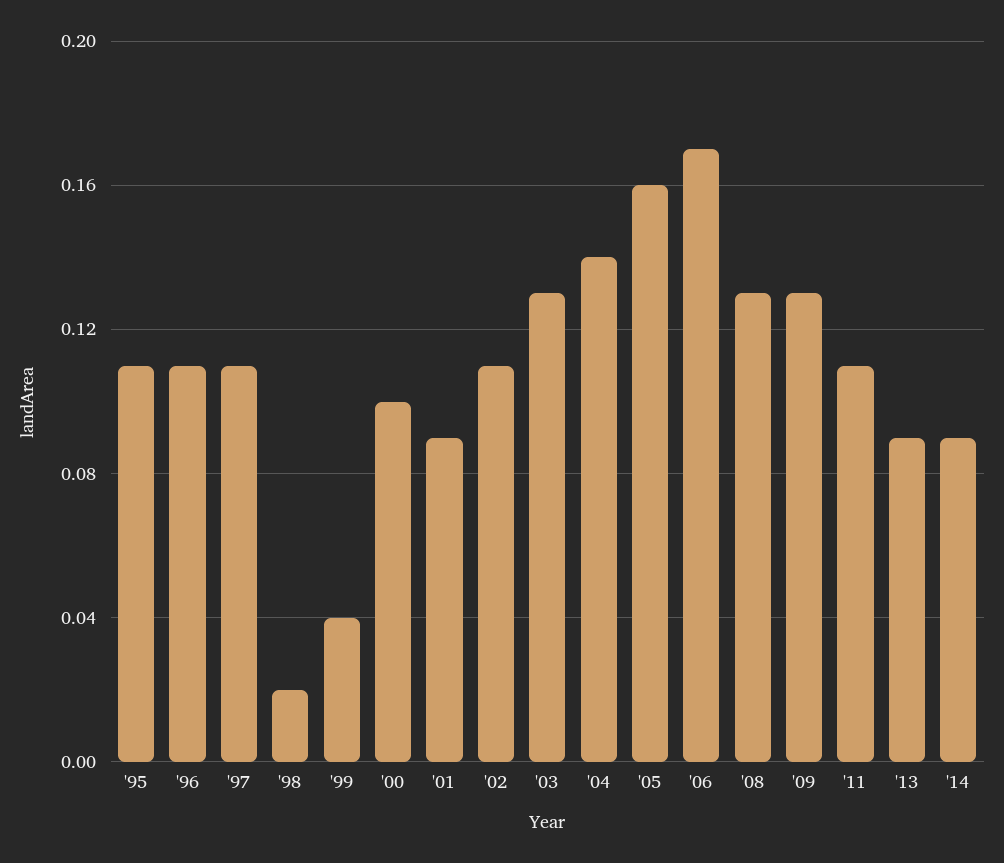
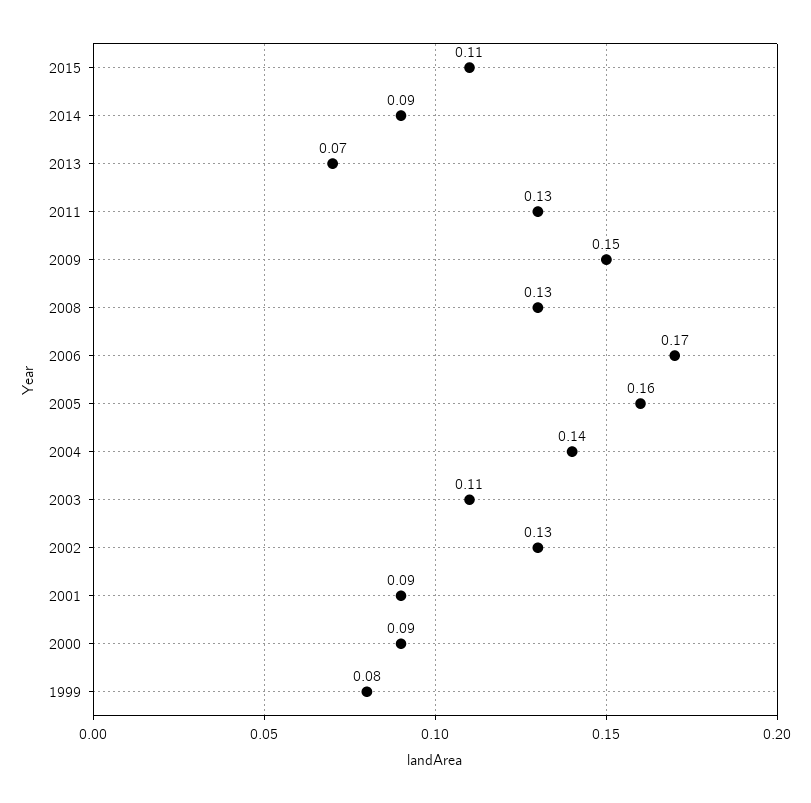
'95: 0.11 -> none
'96: 0.11 -> none
'97: 0.11 -> none
'98: 0.02 -> none
'99: 0.04 -> 0.08
'00: 0.1 -> 0.09
'02: 0.11 -> 0.13
'03: 0.13 -> 0.11
'09: 0.13 -> 0.15
'11: 0.11 -> 0.13
'13: 0.09 -> 0.07
2015: none -> 0.11

